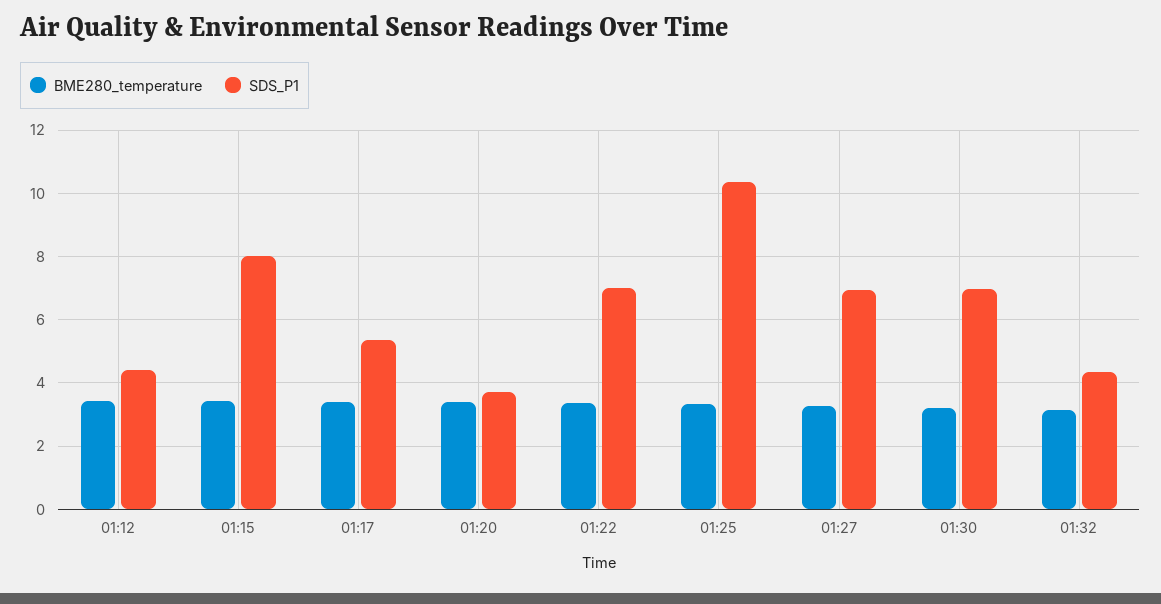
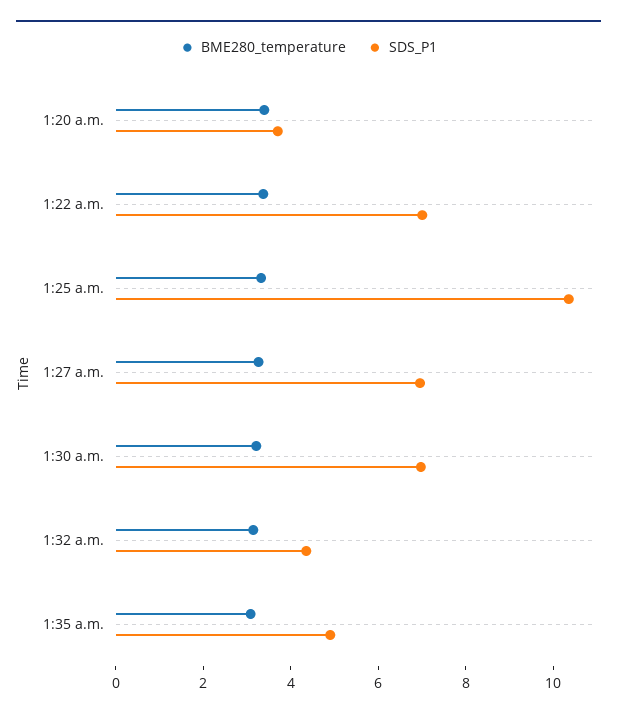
BME280_temperature, 01:12: 3.4 -> none
SDS_P1, 01:12: 4.4 -> none
BME280_temperature, 01:15: 3.4 -> none
SDS_P1, 01:15: 8 -> none
BME280_temperature, 01:17: 3.4 -> none
SDS_P1, 01:17: 5.4 -> none
BME280_temperature, 1:35 a.m.: none -> 3
SDS_P1, 1:35 a.m.: none -> 5

